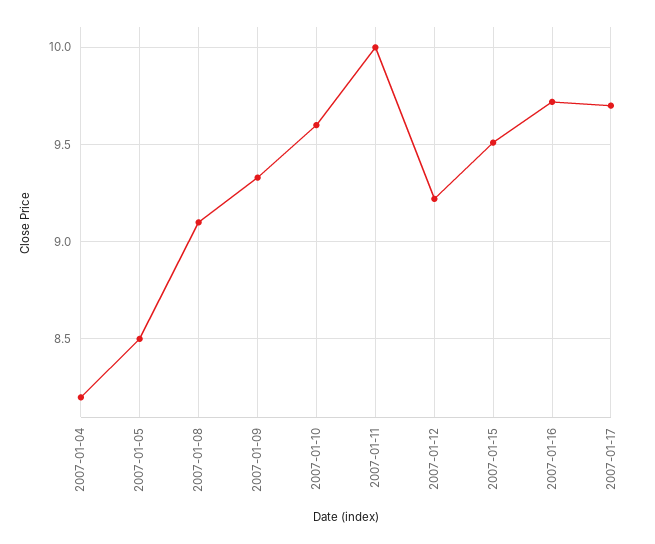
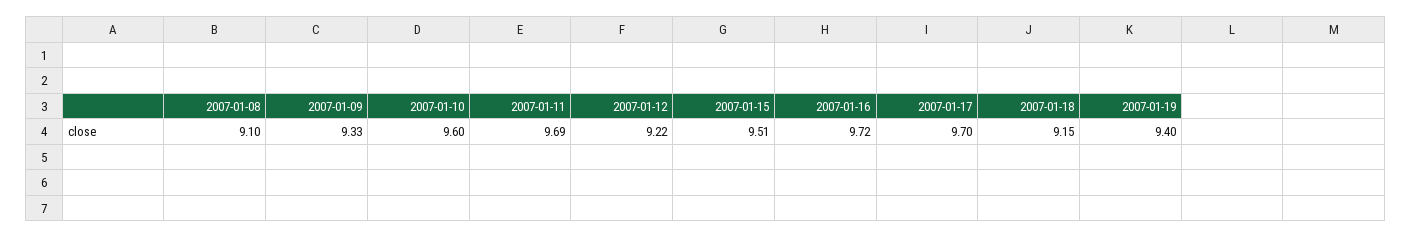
2007-01-04: 8.2 -> none
2007-01-05: 8.5 -> none
2007-01-11: 10 -> 9.69
2007-01-18: none -> 9.15
2007-01-19: none -> 9.4

